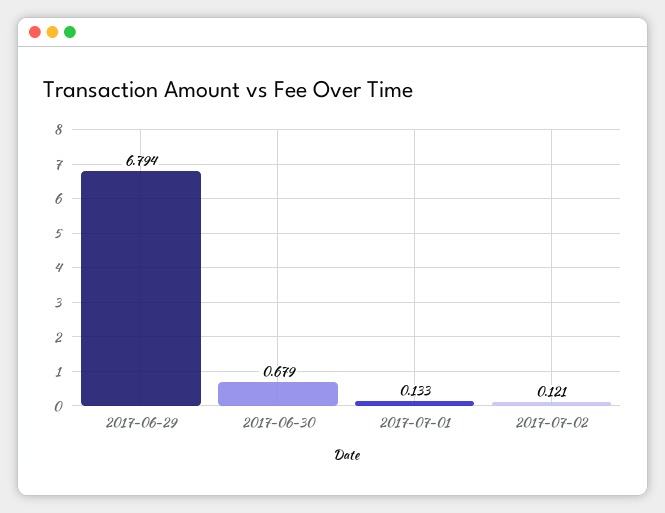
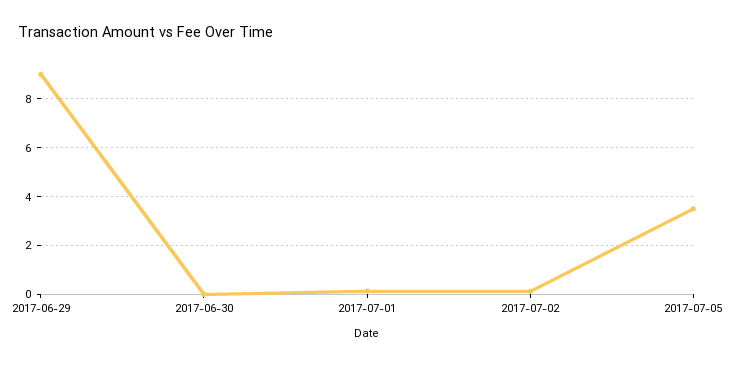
2017-06-29: 6.794 -> 9
2017-06-30: 0.679 -> 0
2017-07-05: none -> 3.5

